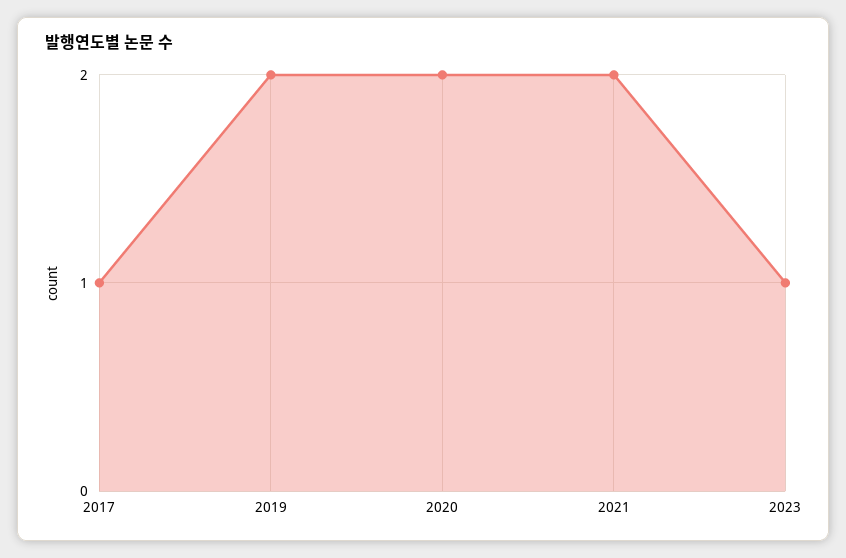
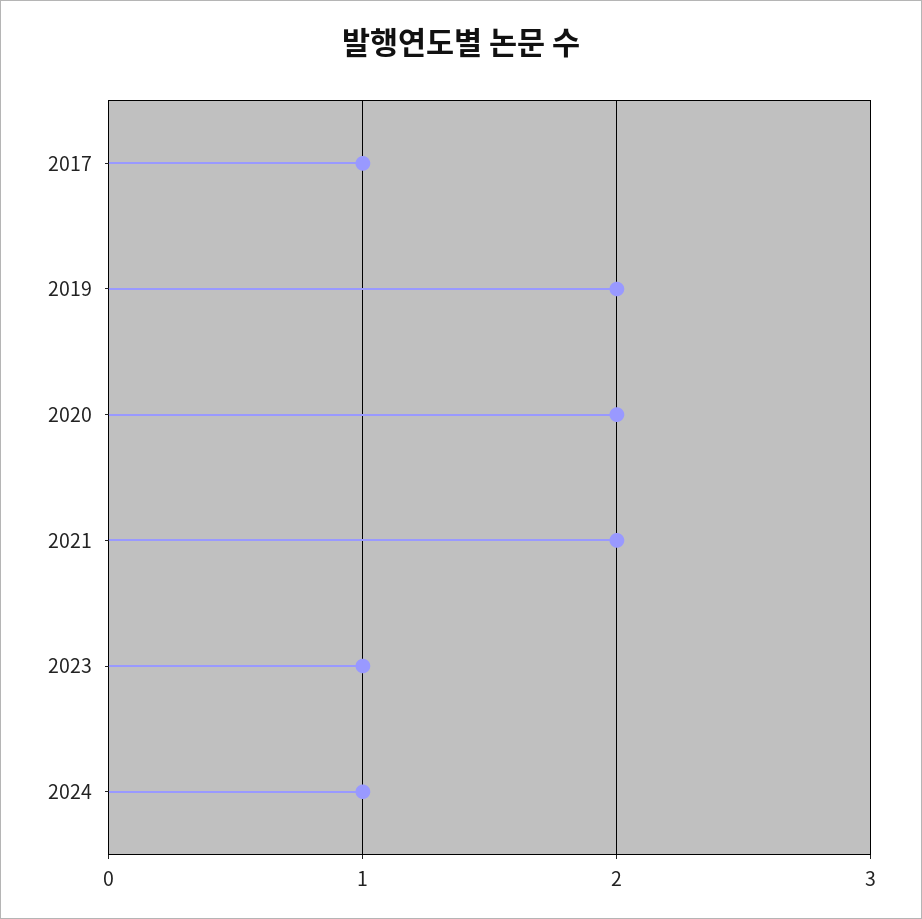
2024: none -> 1

